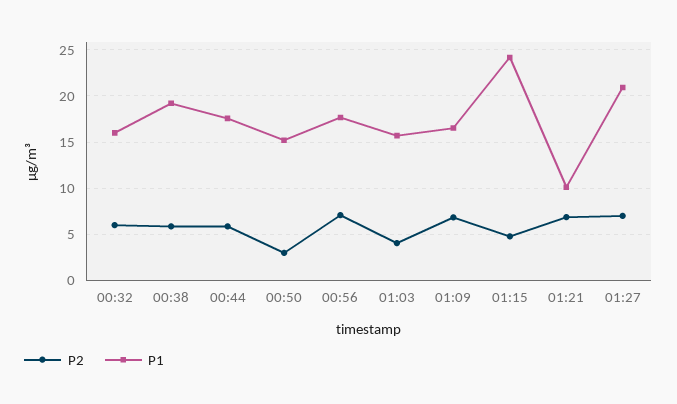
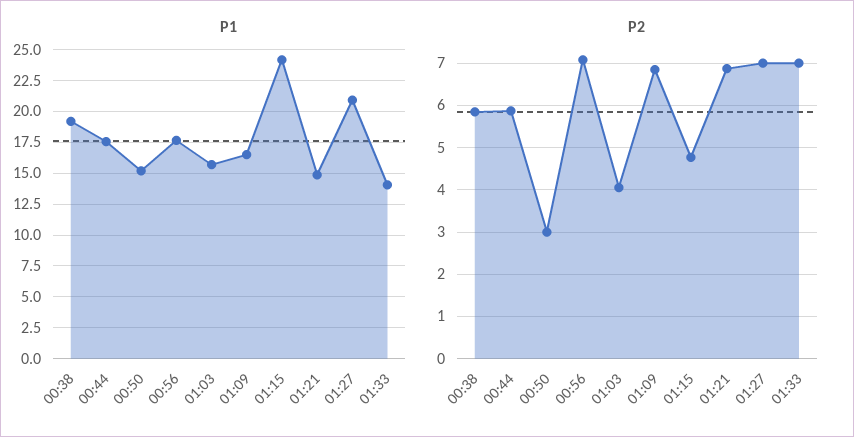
P2, 00:32: 6 -> none
P1, 00:32: 16 -> none
P1, 01:21: 10 -> 15
P1, 01:33: none -> 14
P2, 01:33: none -> 7

